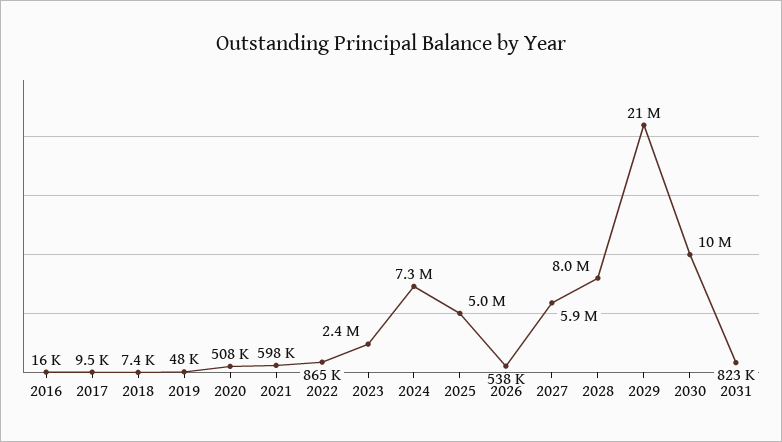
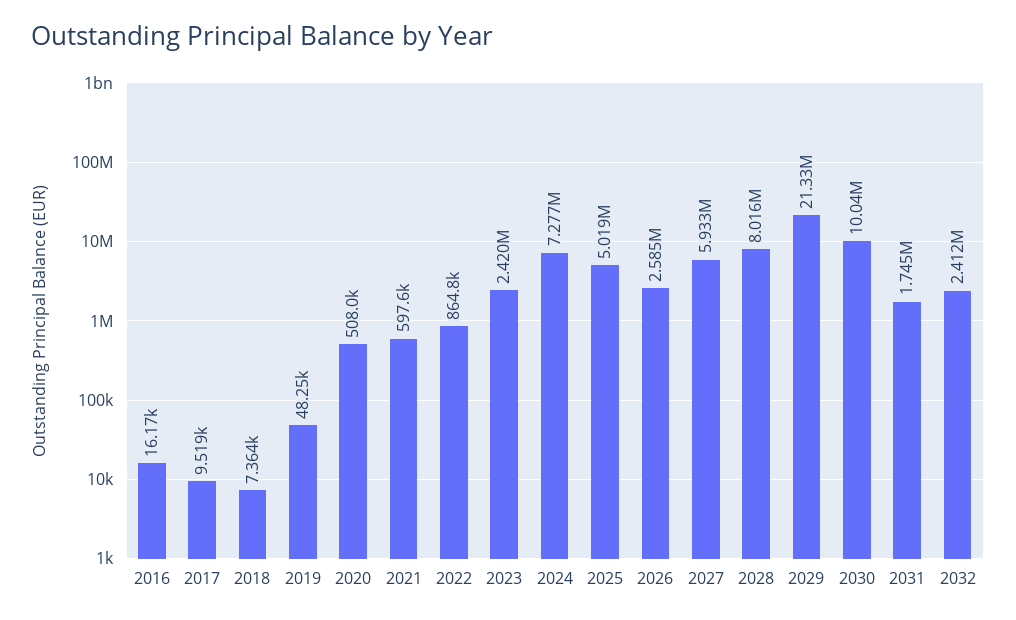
2026: 538000 -> 2585000
2031: 823000 -> 1745000
2032: none -> 2412000

